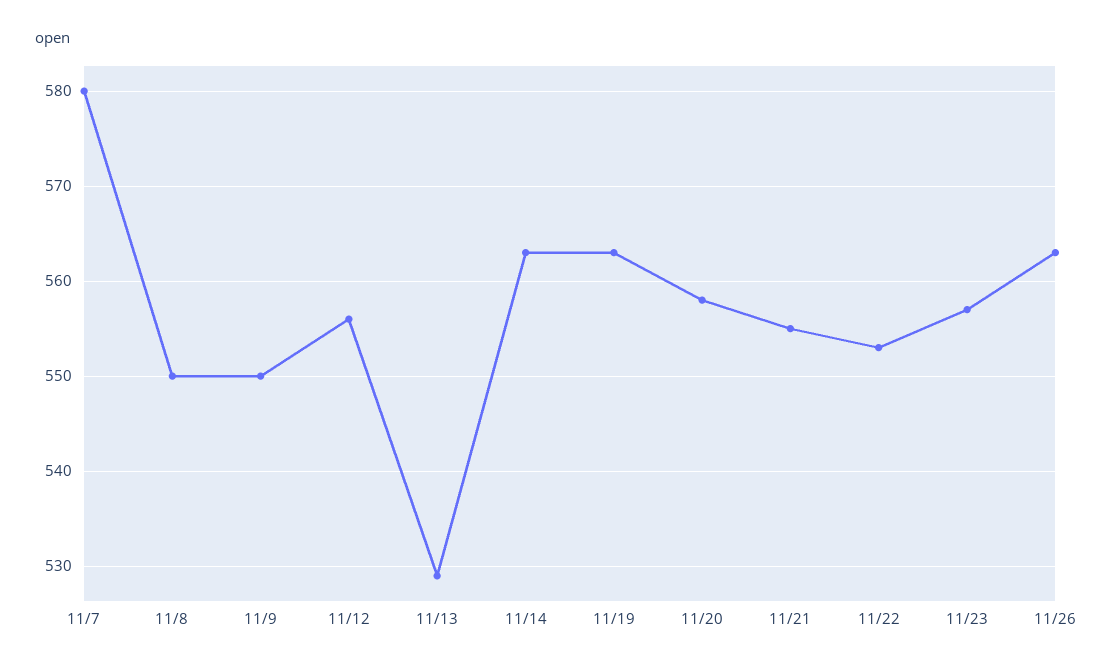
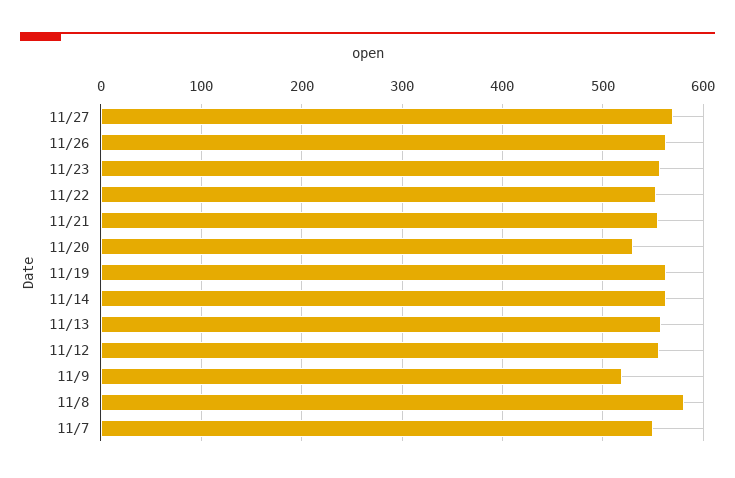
11/7: 580 -> 550
11/8: 550 -> 580
11/9: 550 -> 520
11/13: 529 -> 560
11/20: 558 -> 530
11/27: none -> 570

